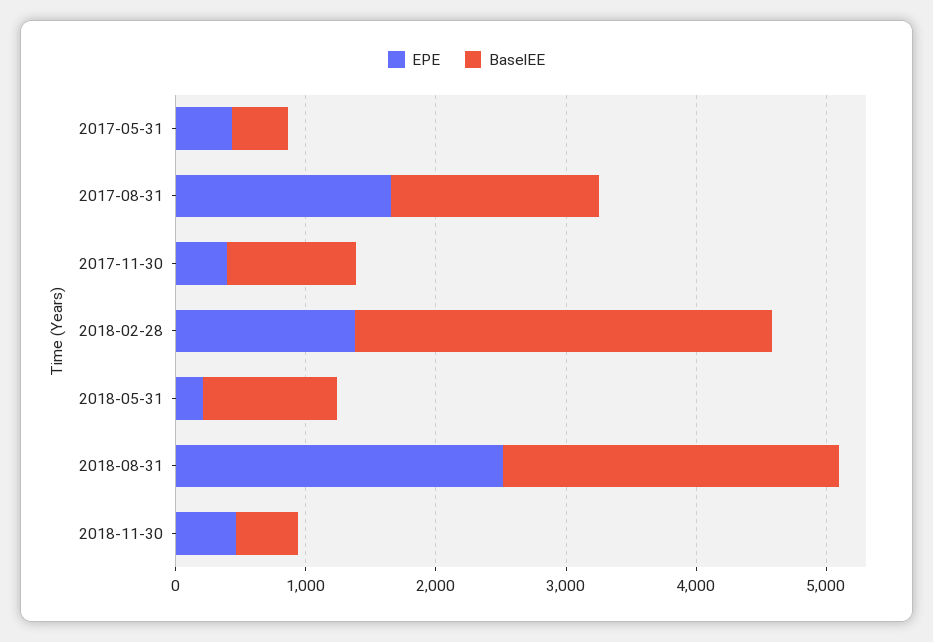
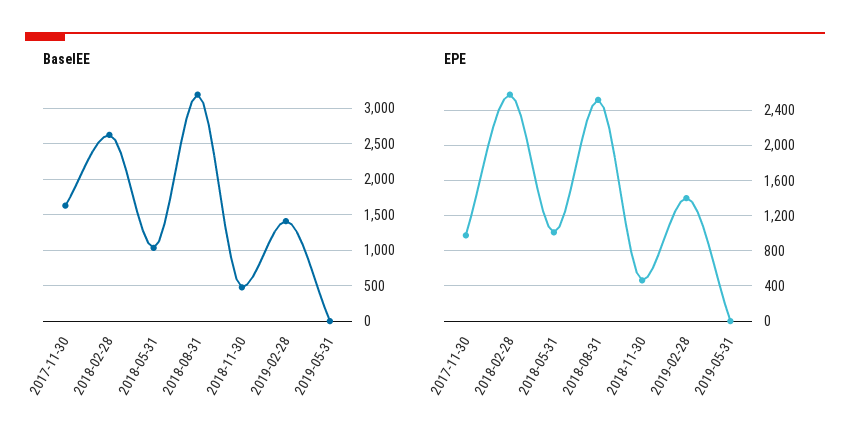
EPE, 2017-05-31: 400 -> none
BaselEE, 2017-05-31: 400 -> none
EPE, 2017-08-31: 1600 -> none
BaselEE, 2017-08-31: 1600 -> none
EPE, 2017-11-30: 400 -> 1000
BaselEE, 2017-11-30: 1000 -> 1600
EPE, 2018-02-28: 1400 -> 2600
BaselEE, 2018-02-28: 3200 -> 2600
EPE, 2018-05-31: 200 -> 1000
BaselEE, 2018-08-31: 2600 -> 3200
BaselEE, 2019-02-28: none -> 1400
BaselEE, 2019-05-31: none -> 0
EPE, 2019-02-28: none -> 1400
EPE, 2019-05-31: none -> 0

